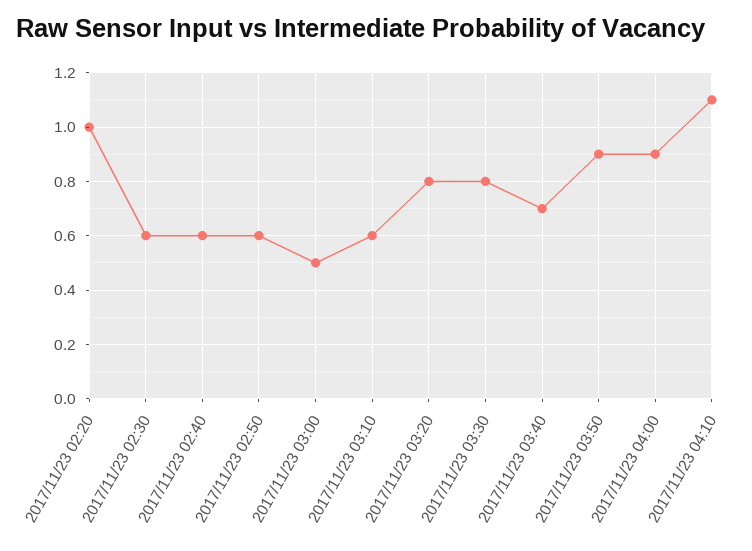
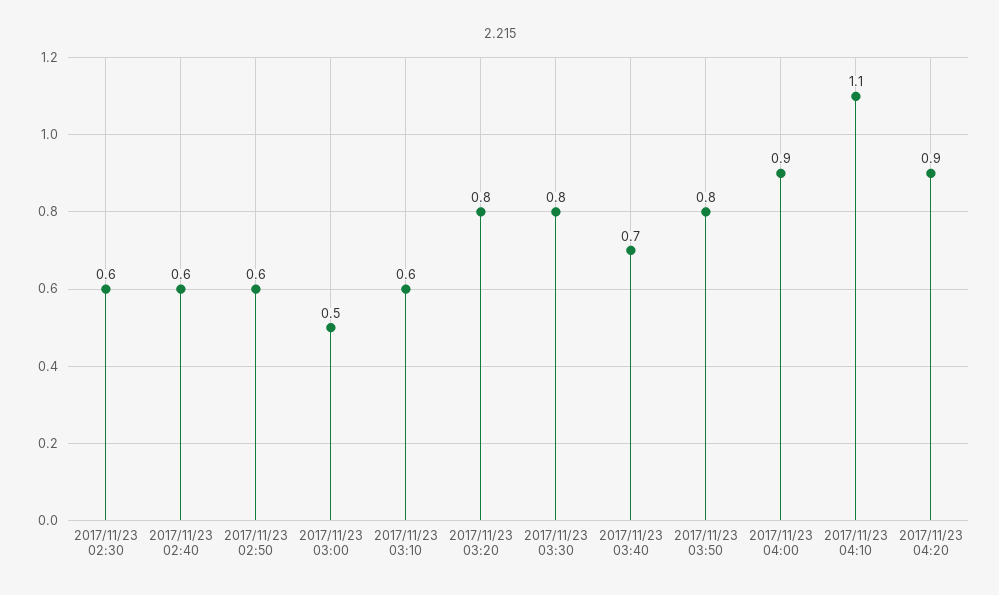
2017/11/23 02:20: 1 -> none
2017/11/23 03:50: 0.9 -> 0.8
2017/11/23 04:20: none -> 0.9

